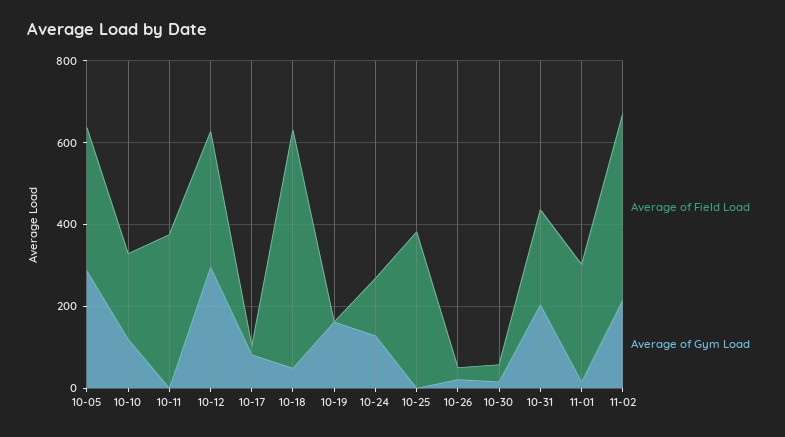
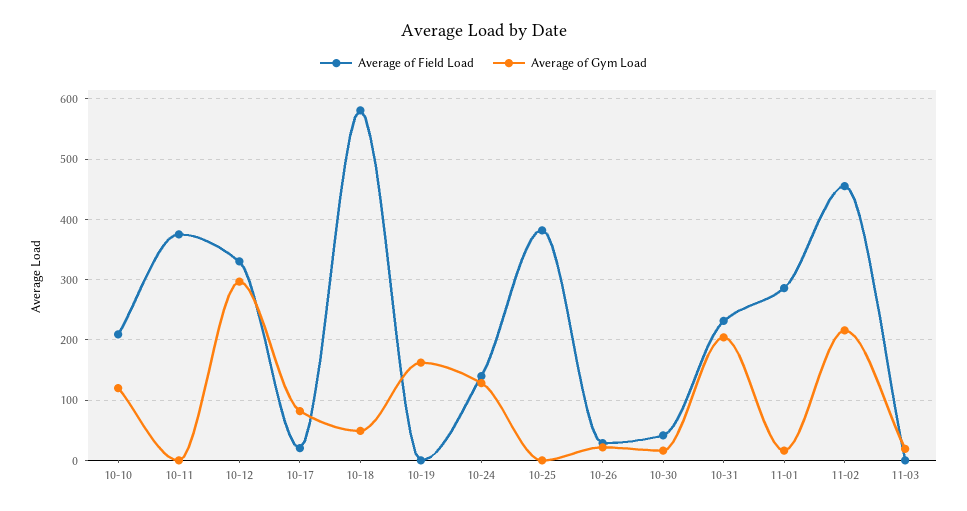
Average of Field Load, 10-05: 350 -> none
Average of Gym Load, 10-05: 300 -> none
Average of Field Load, 11-03: none -> 0
Average of Gym Load, 11-03: none -> 20

